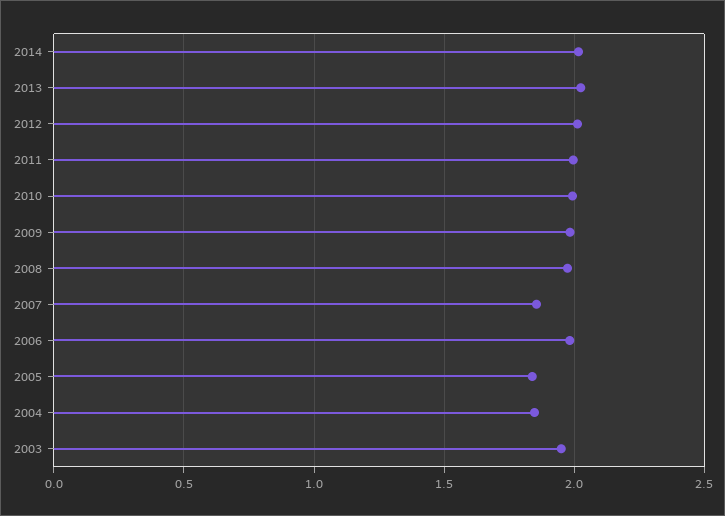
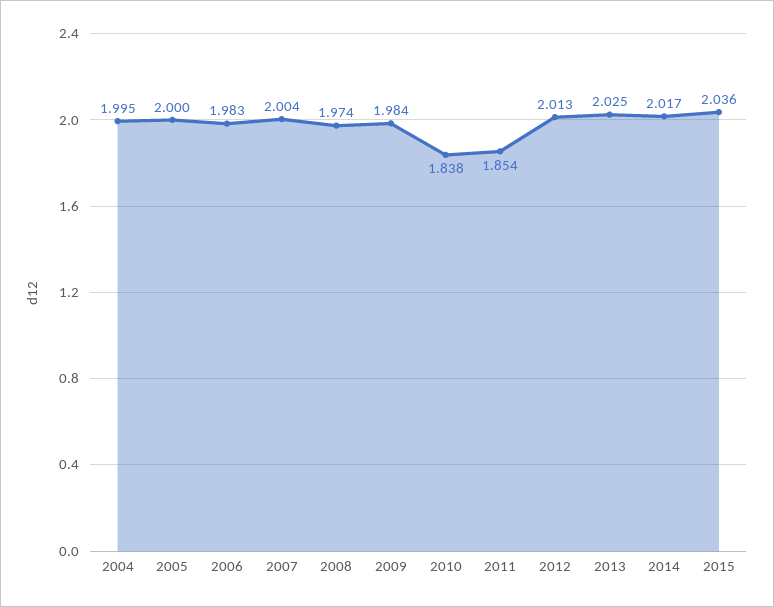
2011: 2 -> 1.854
2010: 2 -> 1.838
2007: 1.85 -> 2.004
2005: 1.85 -> 2
2004: 1.85 -> 1.995
2003: 1.95 -> none
2015: none -> 2.036

